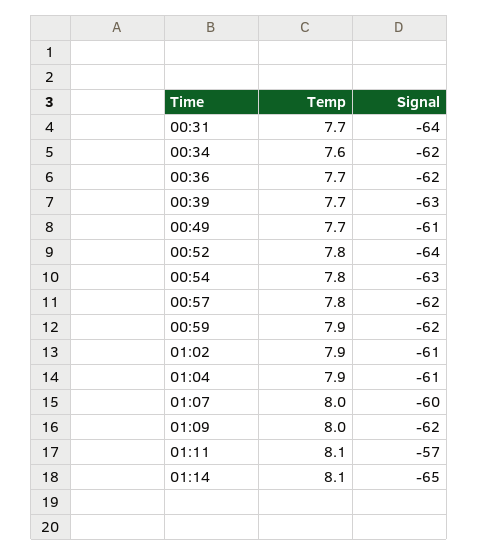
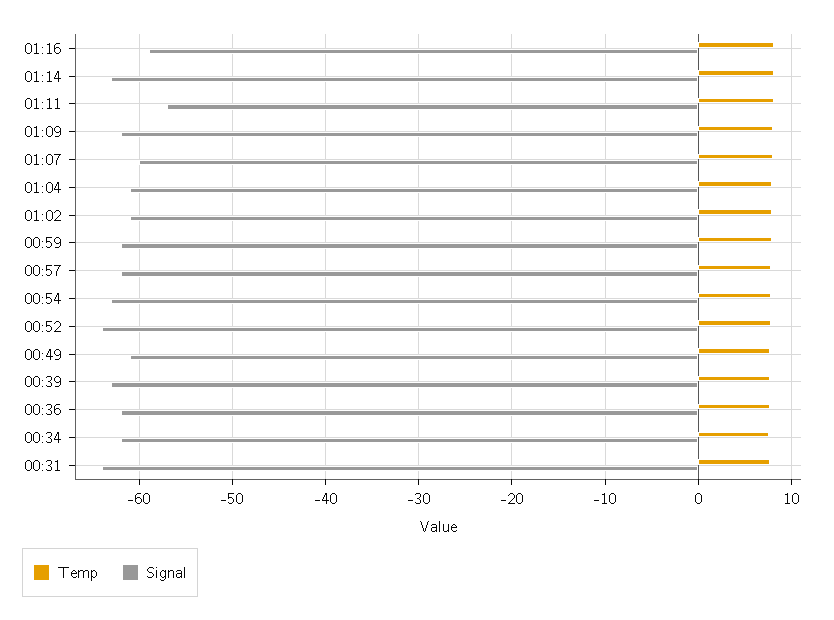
Signal, 01:14: -65 -> -63
Temp, 01:16: none -> 8
Signal, 01:16: none -> -59

